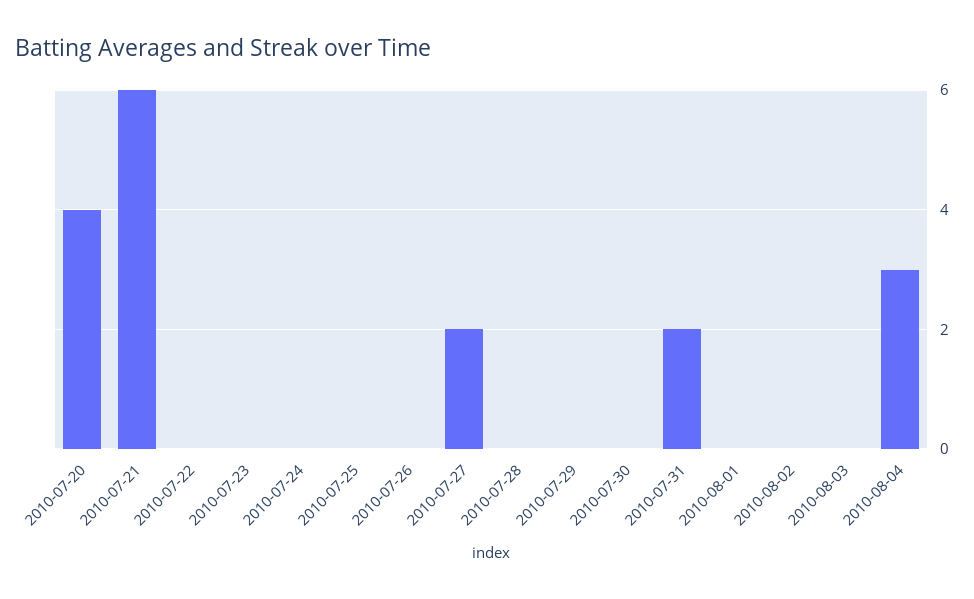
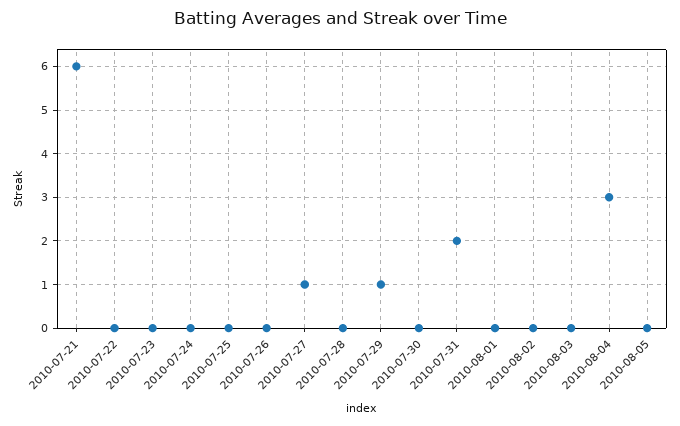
2010-07-20: 4 -> none
2010-07-27: 2 -> 1
2010-07-29: 0 -> 1
2010-08-05: none -> 0

